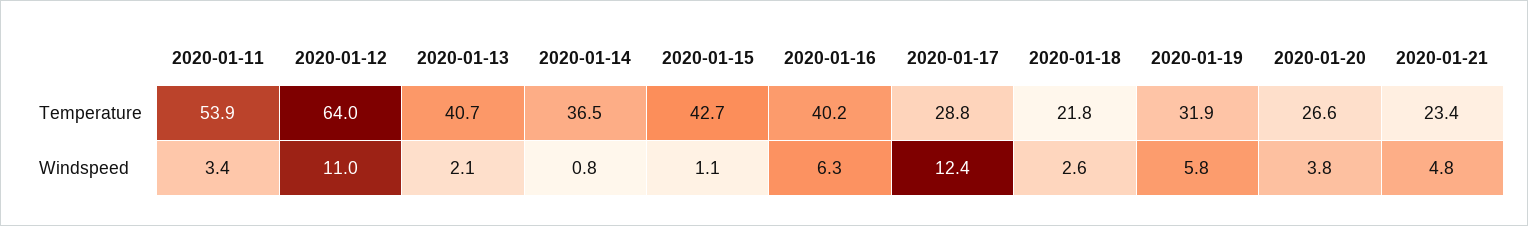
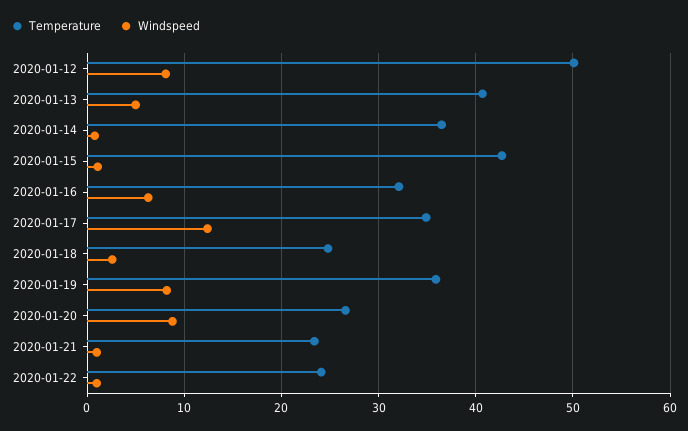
Temperature, 2020-01-11: 53.9 -> none
Temperature, 2020-01-12: 64 -> 50
Temperature, 2020-01-16: 40.2 -> 32
Temperature, 2020-01-17: 28.8 -> 35
Temperature, 2020-01-18: 21.8 -> 25
Temperature, 2020-01-19: 31.9 -> 36
Windspeed, 2020-01-11: 3.4 -> none
Windspeed, 2020-01-12: 11 -> 8
Windspeed, 2020-01-13: 2.1 -> 5
Windspeed, 2020-01-19: 5.8 -> 8
Windspeed, 2020-01-20: 3.8 -> 9
Windspeed, 2020-01-21: 4.8 -> 1
Temperature, 2020-01-22: none -> 24
Windspeed, 2020-01-22: none -> 1

